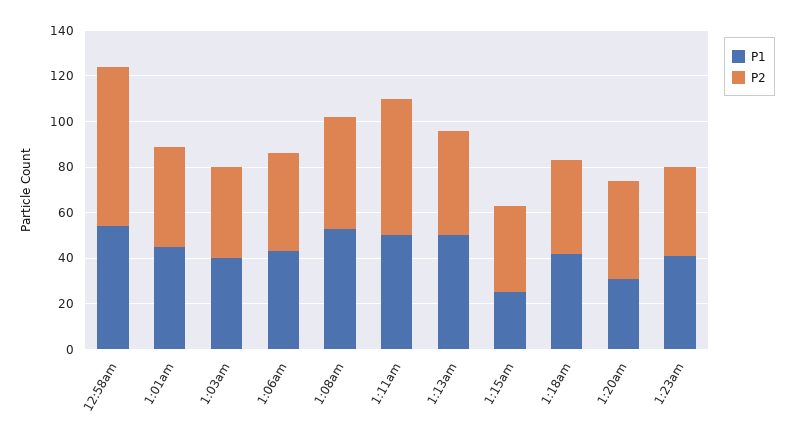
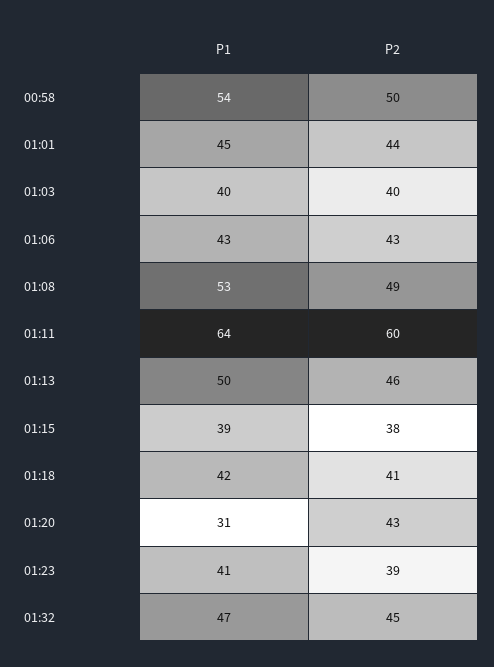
P2, 12:58am: 70 -> 50
P1, 1:11am: 50 -> 64
P1, 1:15am: 25 -> 39
P1, 01:32: none -> 47
P2, 01:32: none -> 45

